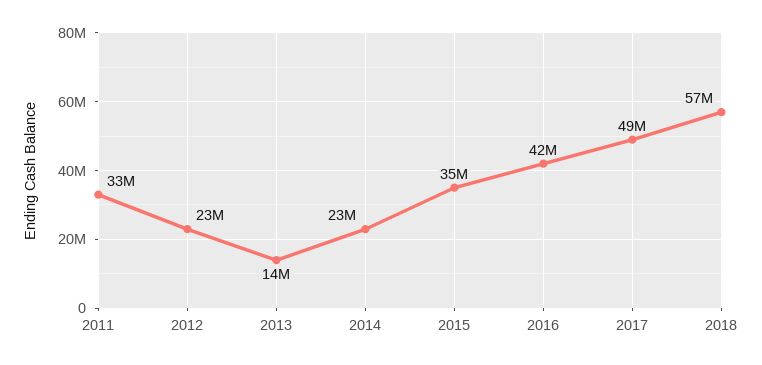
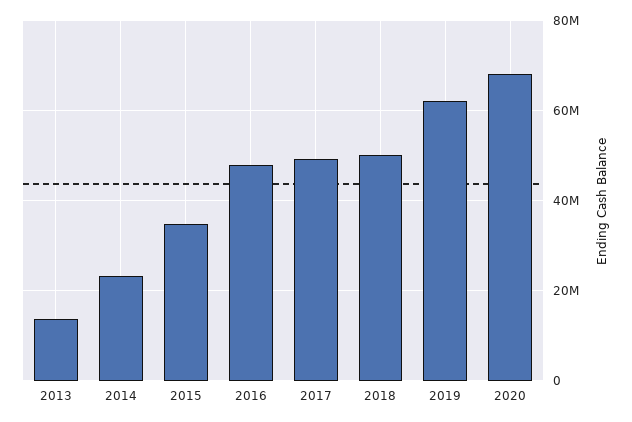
2011: 33000000 -> none
2012: 23000000 -> none
2016: 42000000 -> 48000000
2018: 57000000 -> 50000000
2019: none -> 62000000
2020: none -> 68000000

